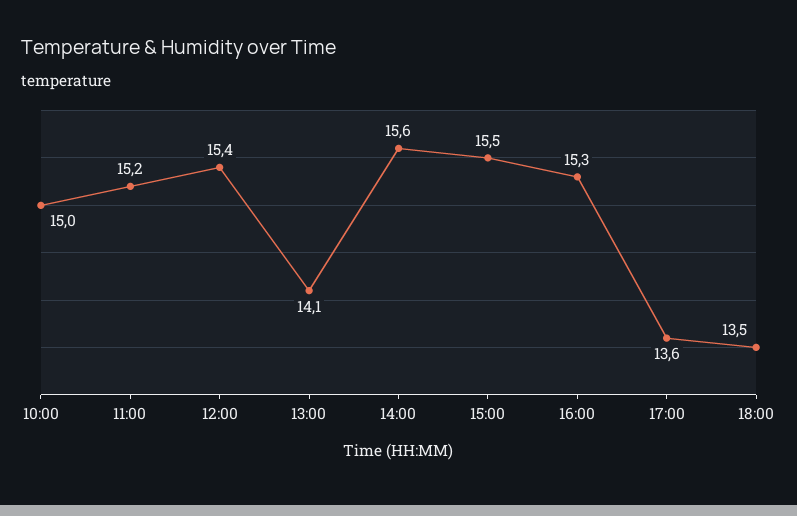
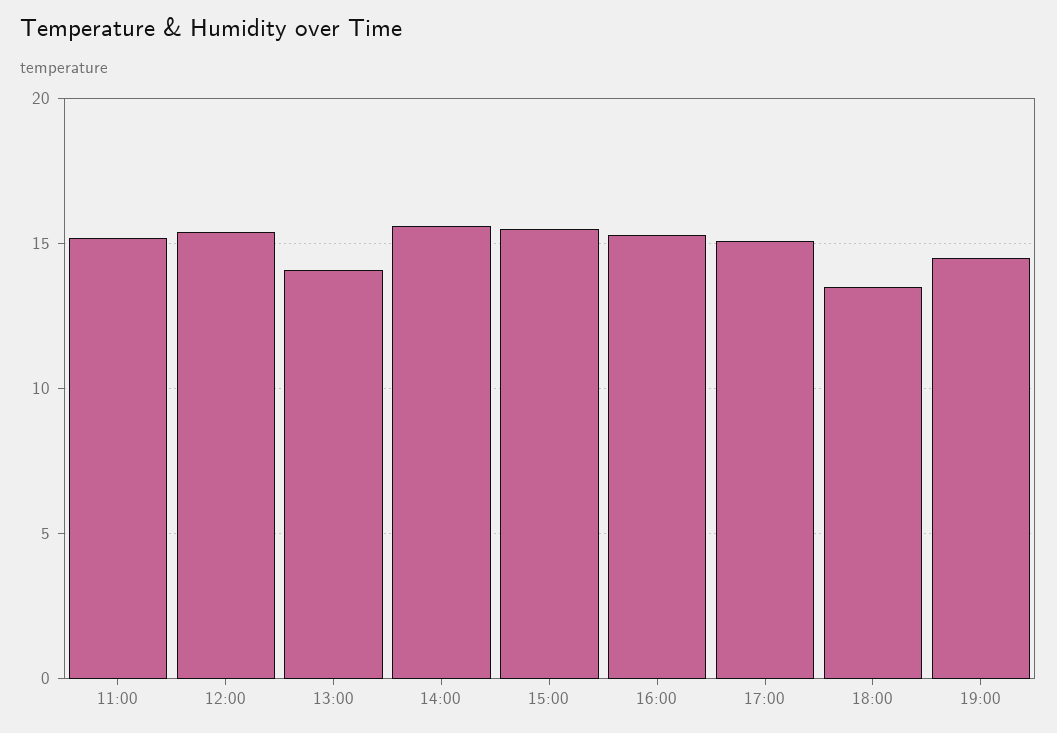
10:00: 15 -> none
17:00: 13.6 -> 15
19:00: none -> 14.5

